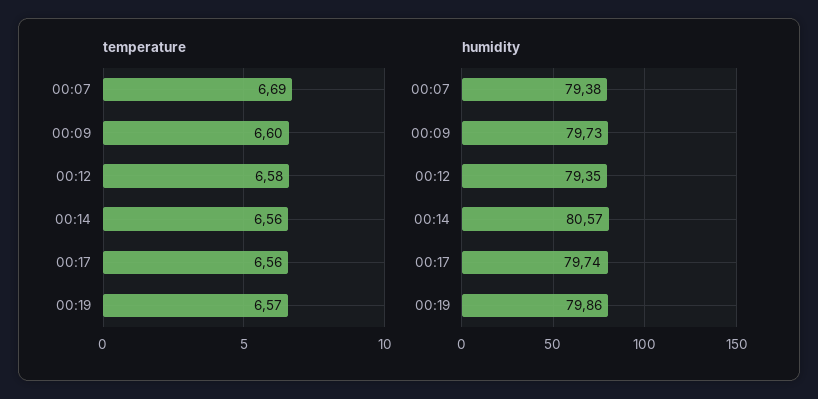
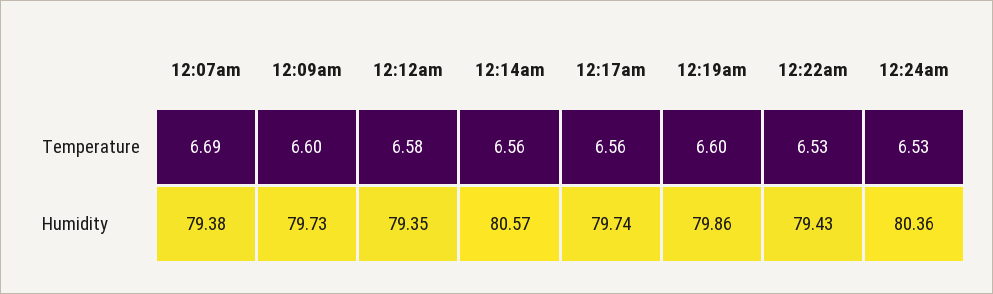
temperature, 00:19: 6.57 -> 6.6
temperature, 12:22am: none -> 6.53
temperature, 12:24am: none -> 6.53
humidity, 12:22am: none -> 79.43
humidity, 12:24am: none -> 80.36

